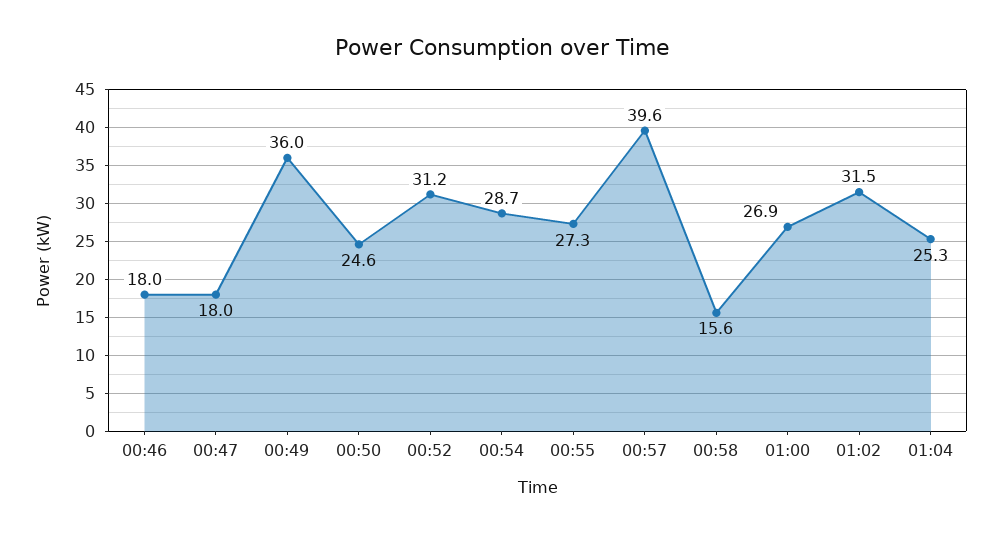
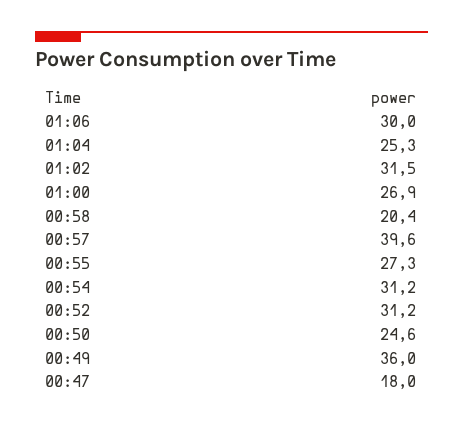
00:46: 18 -> none
00:54: 28.7 -> 31.2
00:58: 15.6 -> 20.4
01:06: none -> 30

